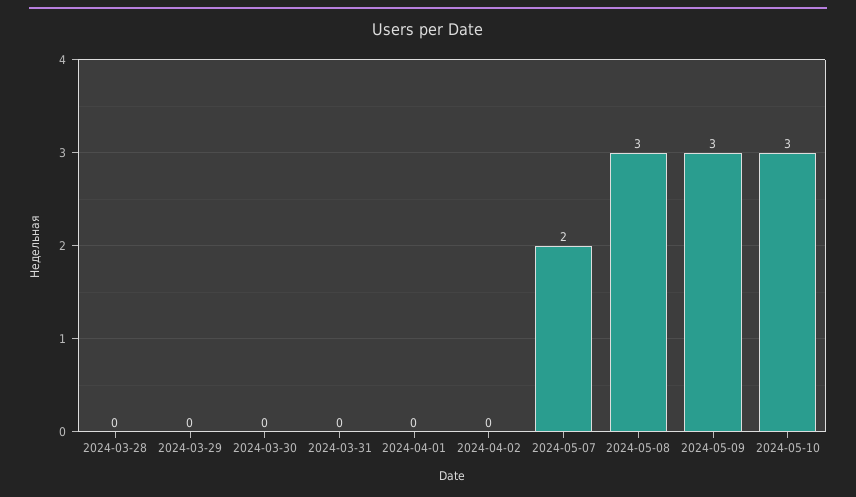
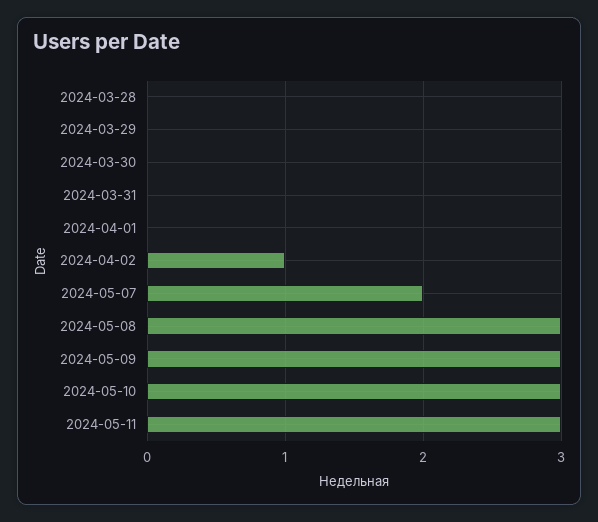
2024-04-02: 0 -> 1
2024-05-11: none -> 3

